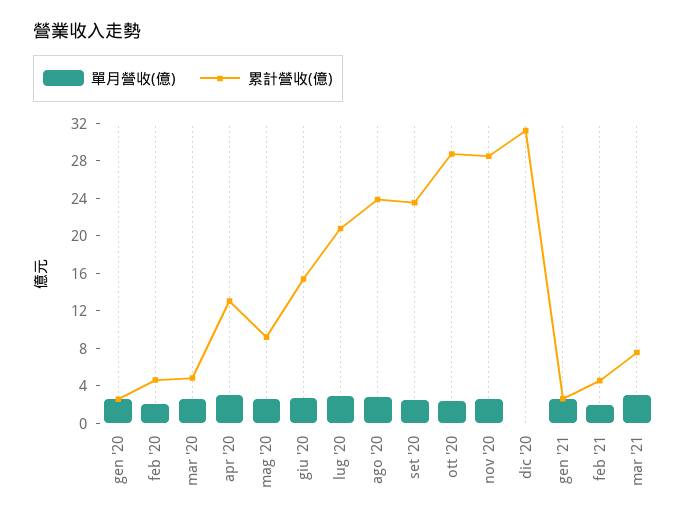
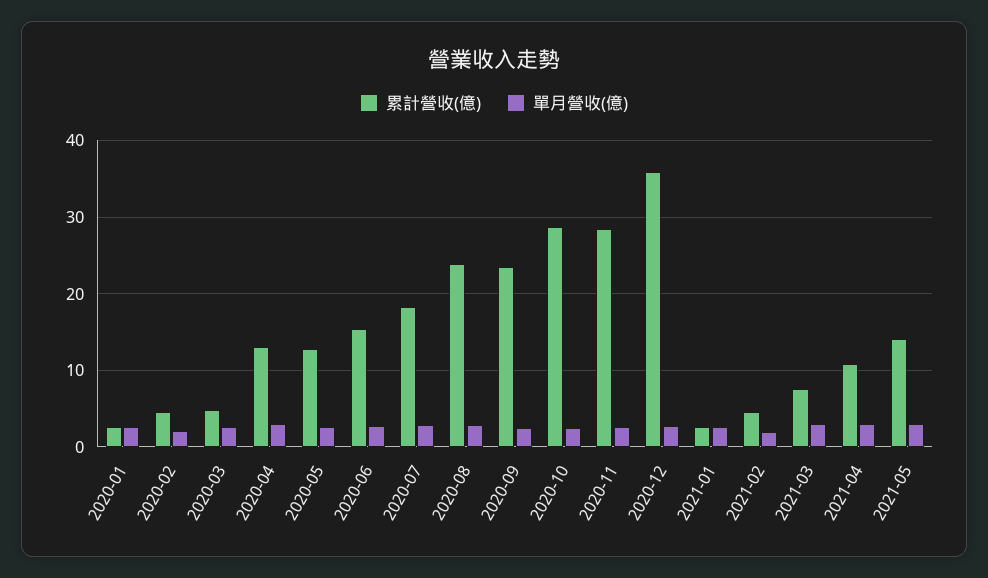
累計營收(億), mag '20: 9 -> 13
累計營收(億), lug '20: 21 -> 18
單月營收(億), dic '20: 0 -> 3
累計營收(億), dic '20: 31 -> 36
累計營收(億), 2021-04: none -> 11
單月營收(億), 2021-04: none -> 3
累計營收(億), 2021-05: none -> 14
單月營收(億), 2021-05: none -> 3

